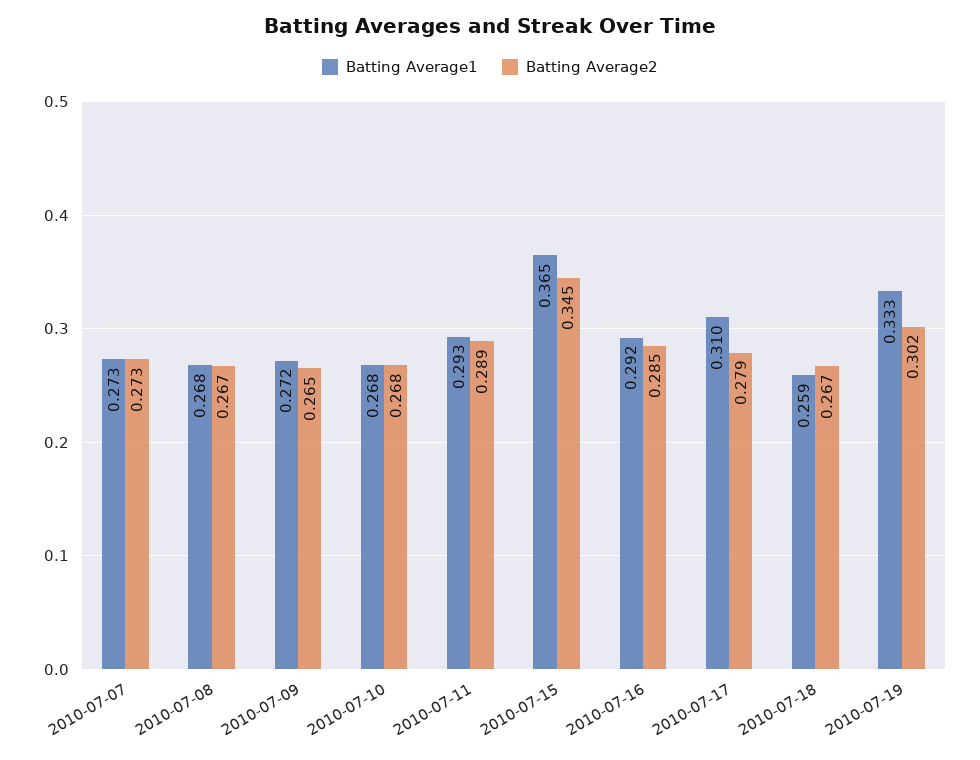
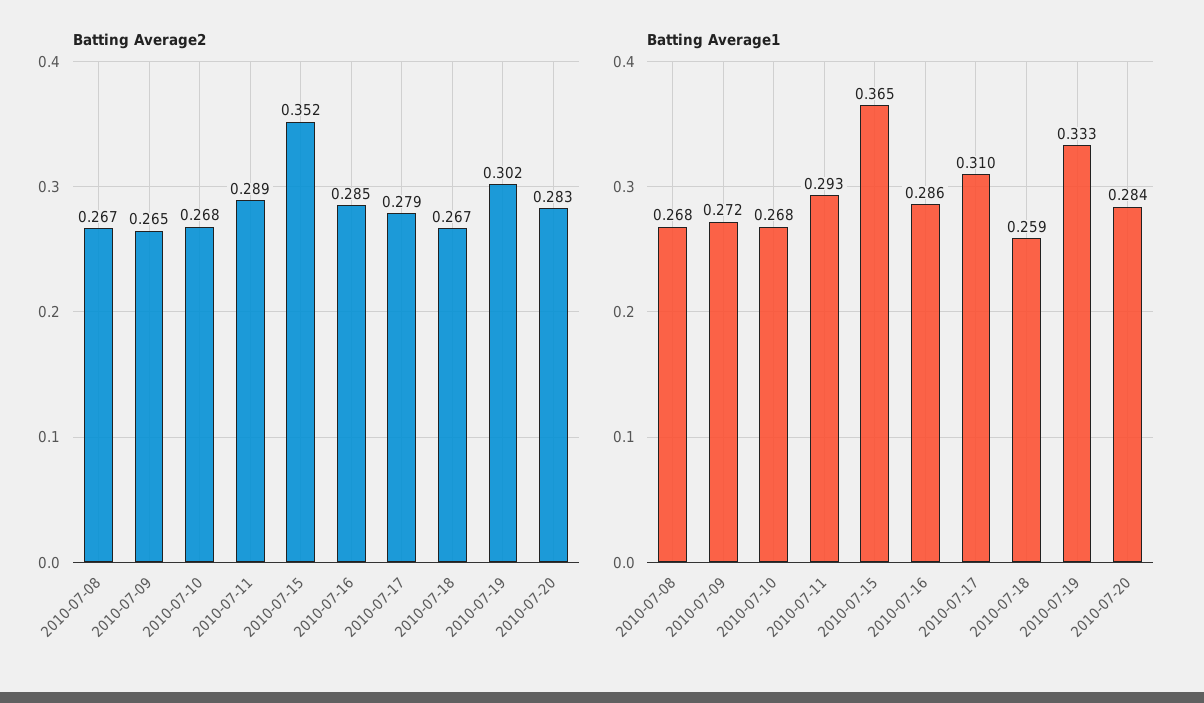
Batting Average1, 2010-07-07: 0.273 -> none
Batting Average2, 2010-07-07: 0.273 -> none
Batting Average2, 2010-07-15: 0.345 -> 0.352
Batting Average1, 2010-07-16: 0.292 -> 0.286
Batting Average2, 2010-07-20: none -> 0.283
Batting Average1, 2010-07-20: none -> 0.284

